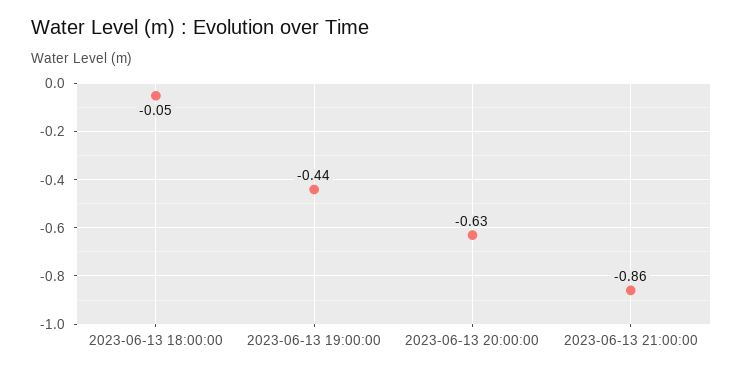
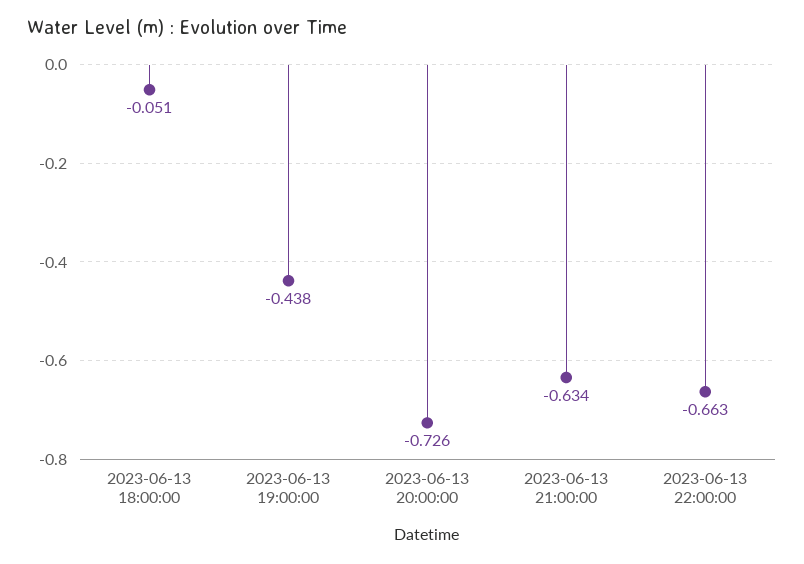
2023-06-13 20:00:00: -0.63 -> -0.726
2023-06-13 21:00:00: -0.86 -> -0.634
2023-06-13 22:00:00: none -> -0.663

